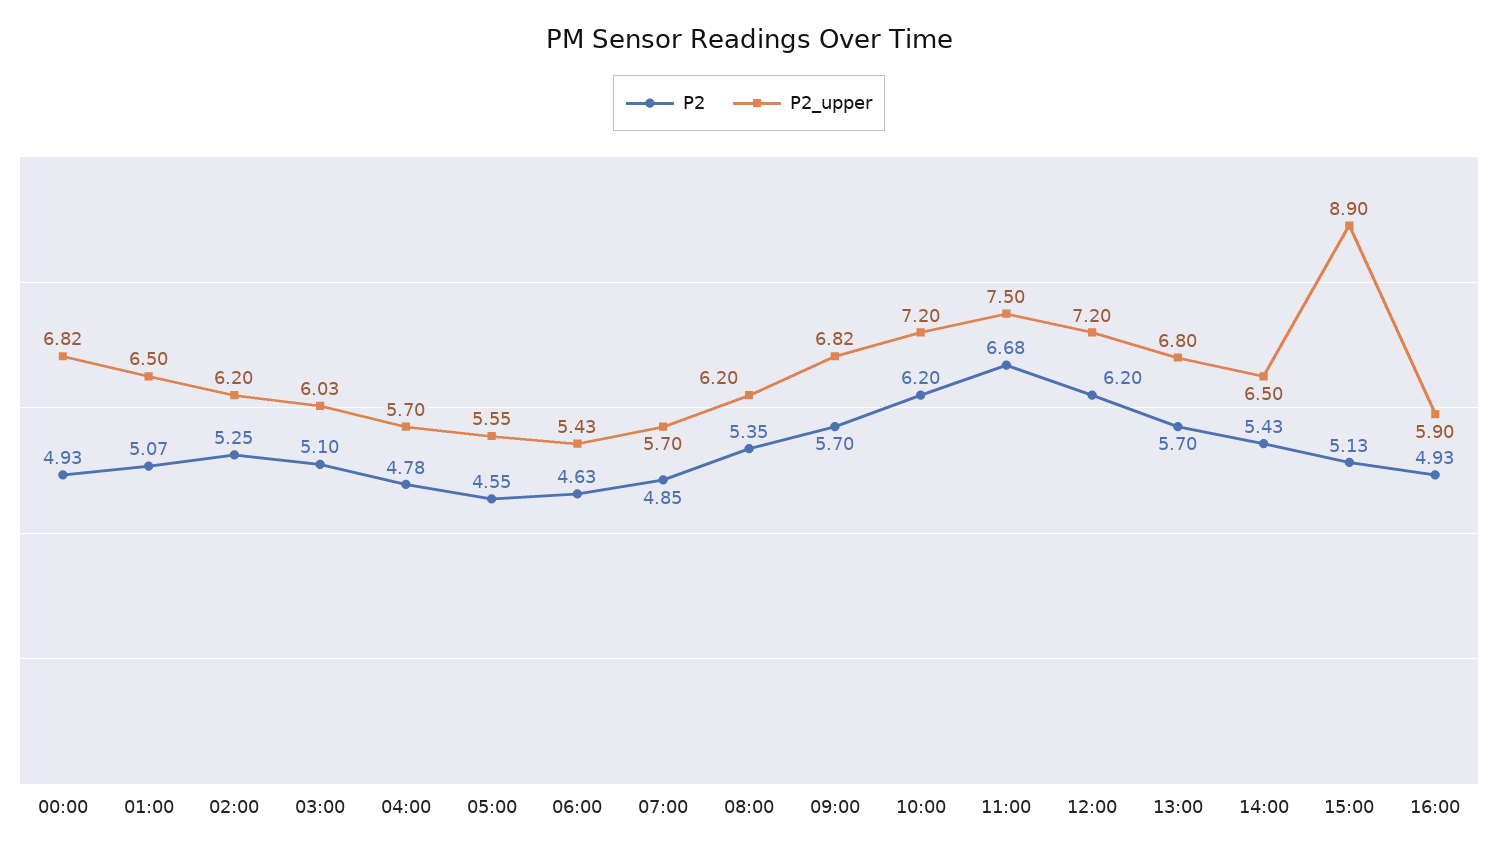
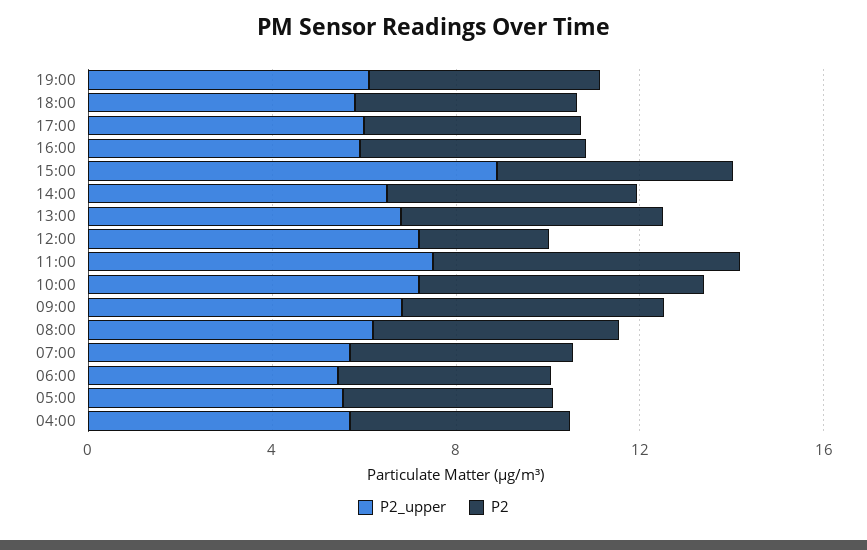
P2, 00:00: 4.93 -> none
P2_upper, 00:00: 6.82 -> none
P2, 01:00: 5.07 -> none
P2_upper, 01:00: 6.5 -> none
P2, 02:00: 5.25 -> none
P2_upper, 02:00: 6.2 -> none
P2, 03:00: 5.1 -> none
P2_upper, 03:00: 6.03 -> none
P2, 12:00: 6.2 -> 3
P2_upper, 19:00: none -> 6
P2, 19:00: none -> 5
P2_upper, 18:00: none -> 6
P2, 18:00: none -> 5
P2_upper, 17:00: none -> 6
P2, 17:00: none -> 5

